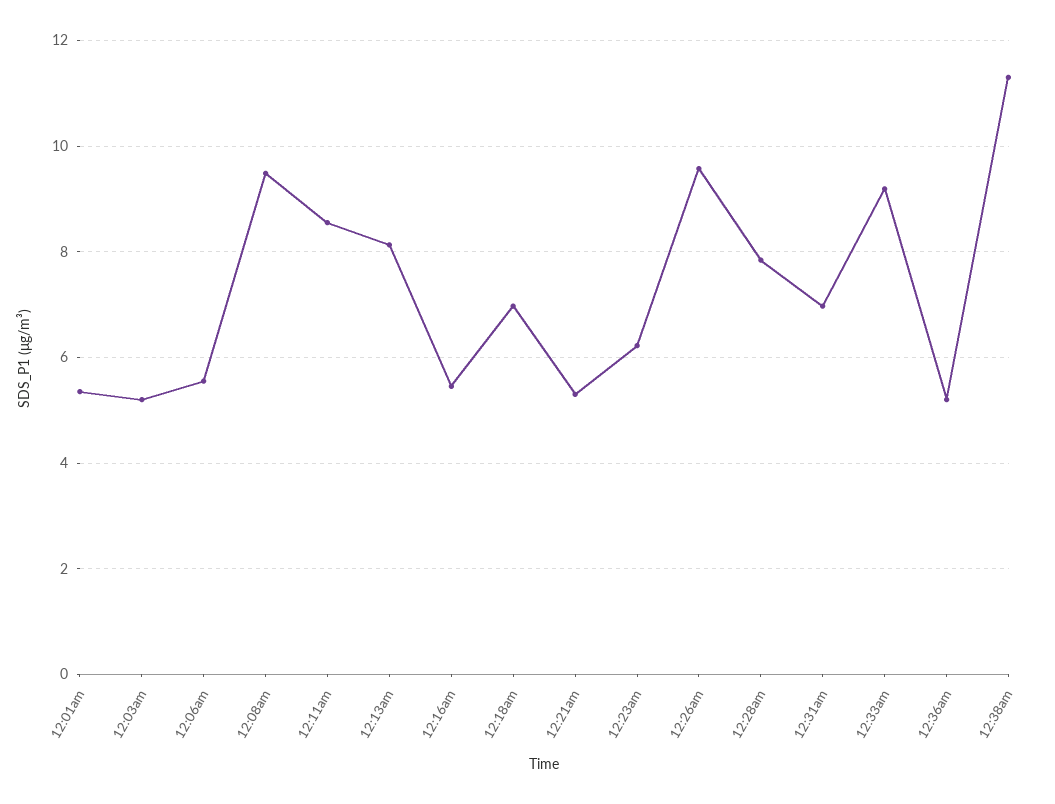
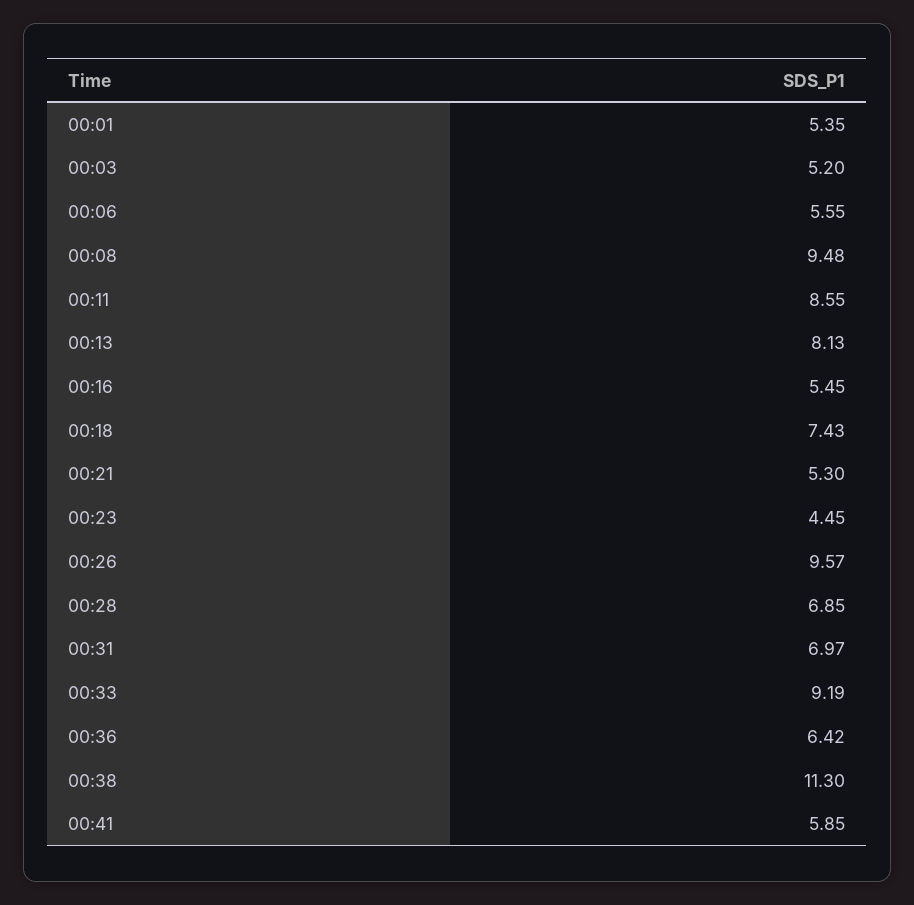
12:18am: 7 -> 7.43
12:23am: 6.2 -> 4.45
12:28am: 7.8 -> 6.85
12:36am: 5.2 -> 6.42
00:41: none -> 5.85

